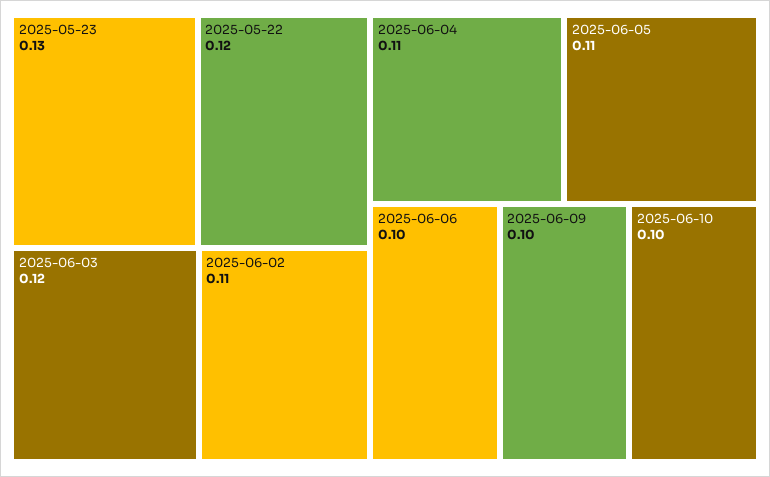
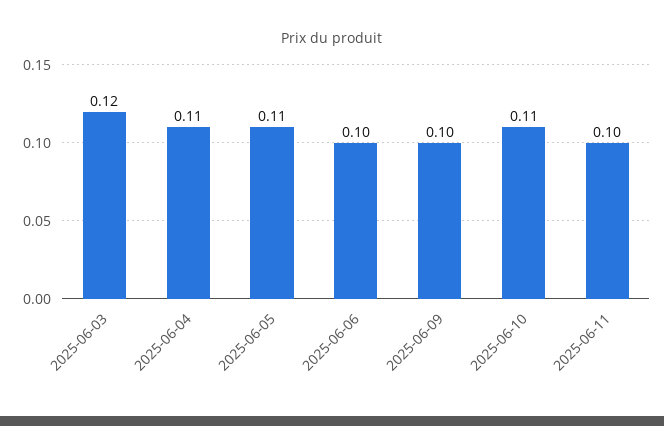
2025-05-23: 0.13 -> none
2025-05-22: 0.12 -> none
2025-06-02: 0.11 -> none
2025-06-10: 0.1 -> 0.11
2025-06-11: none -> 0.1

